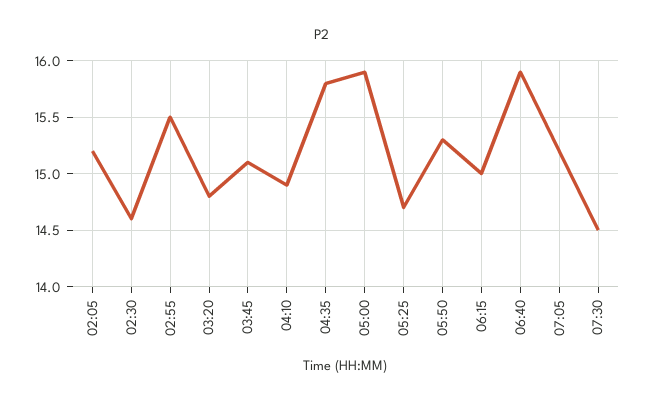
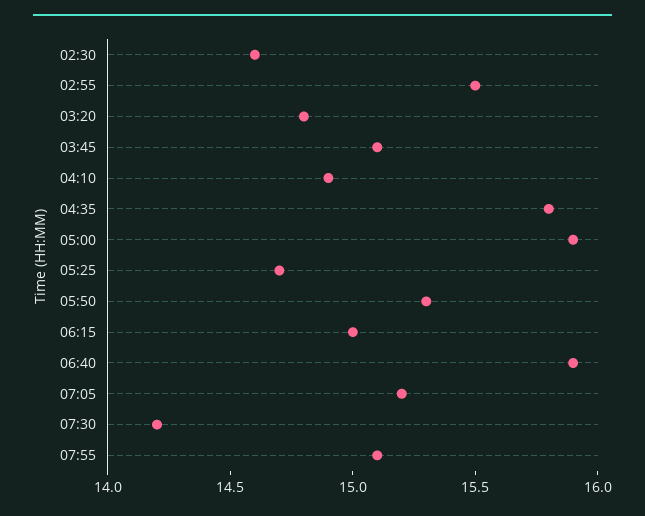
02:05: 15.2 -> none
07:30: 14.5 -> 14.2
07:55: none -> 15.1

